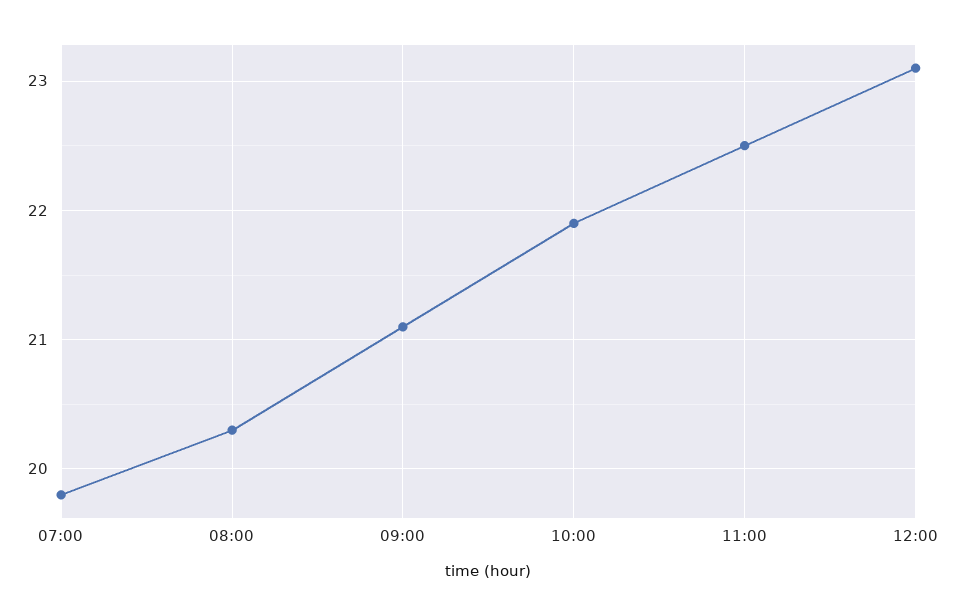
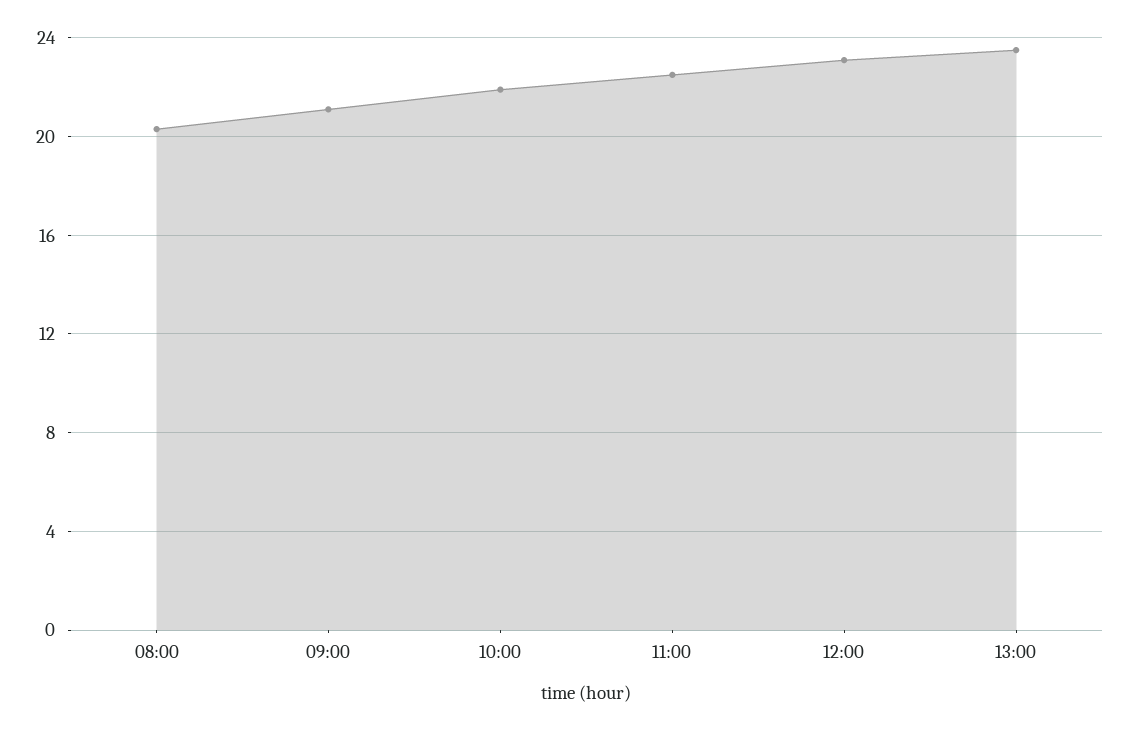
07:00: 19.8 -> none
13:00: none -> 23.5

